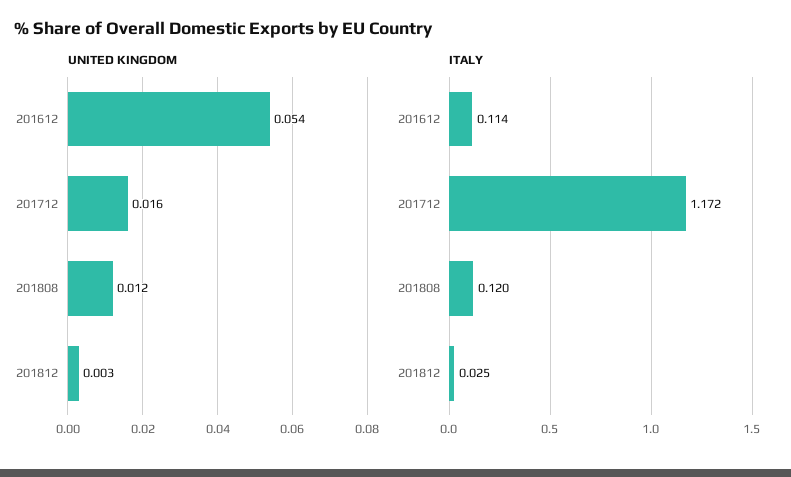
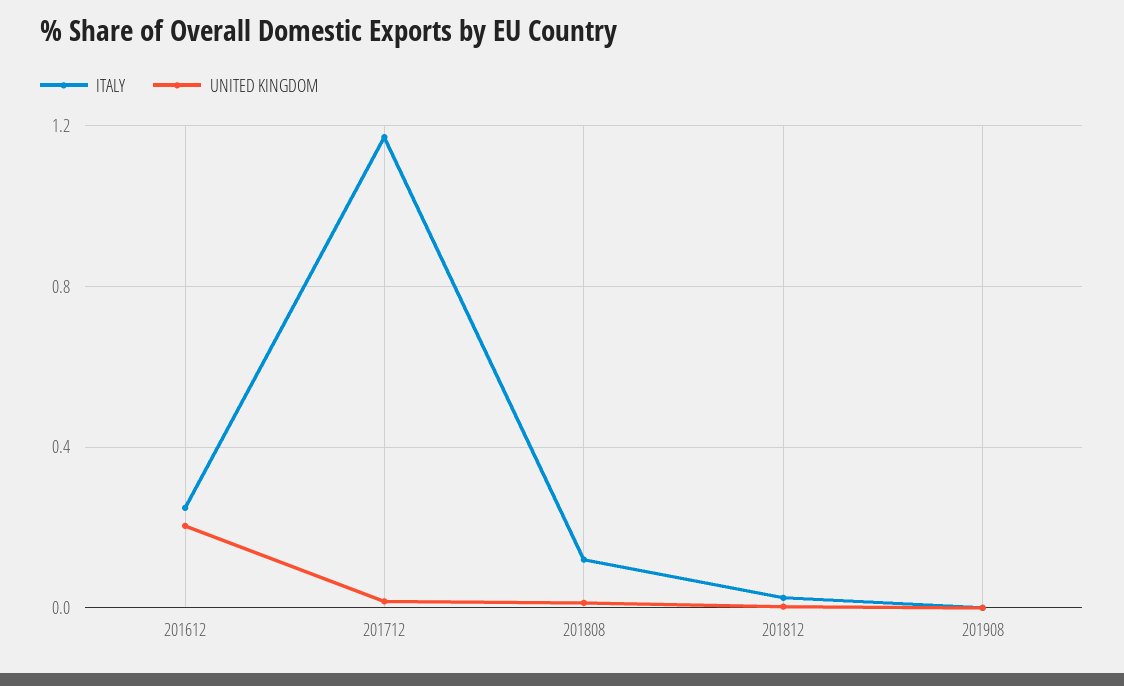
UNITED KINGDOM, 201612: 0.054 -> 0.2
ITALY, 201612: 0.114 -> 0.25
ITALY, 201908: none -> 0
UNITED KINGDOM, 201908: none -> 0

